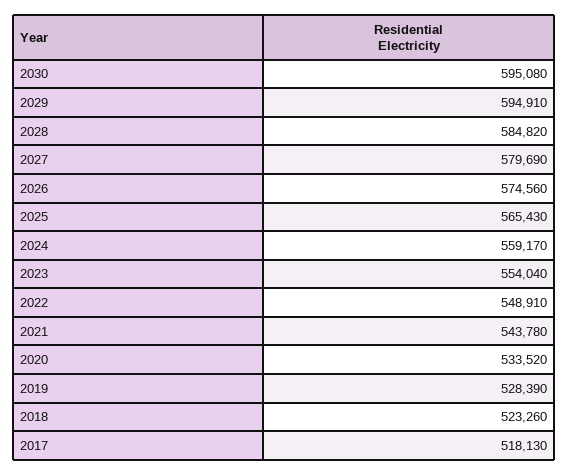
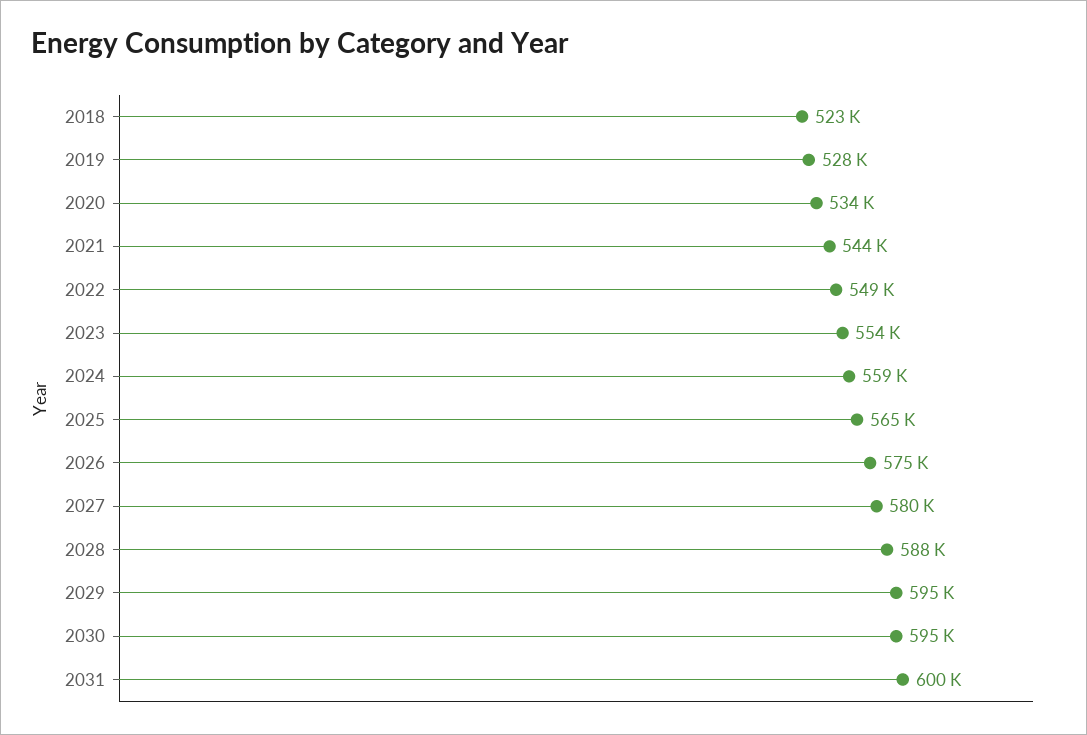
2028: 584820 -> 588000
2017: 518130 -> none
2031: none -> 600000

